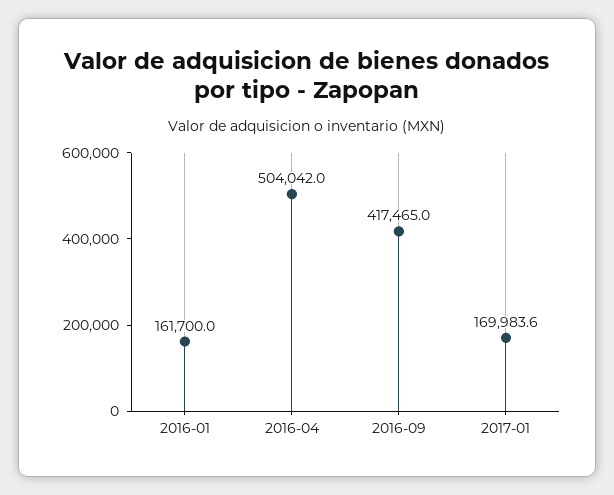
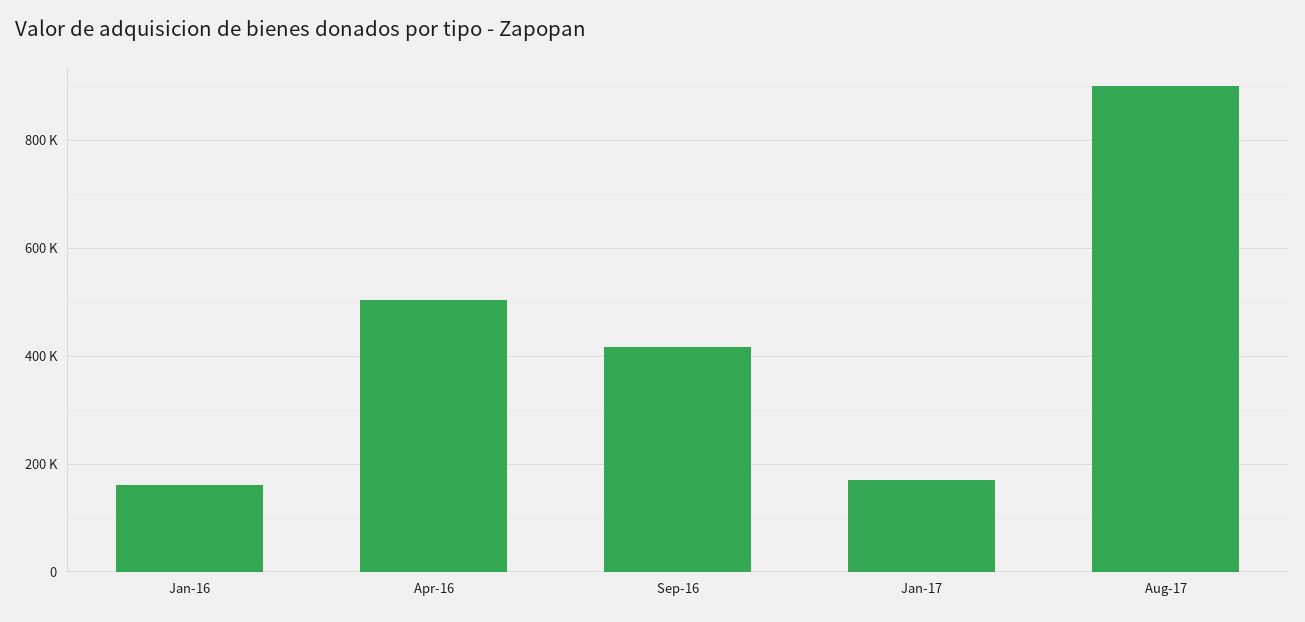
Aug-17: none -> 900000

